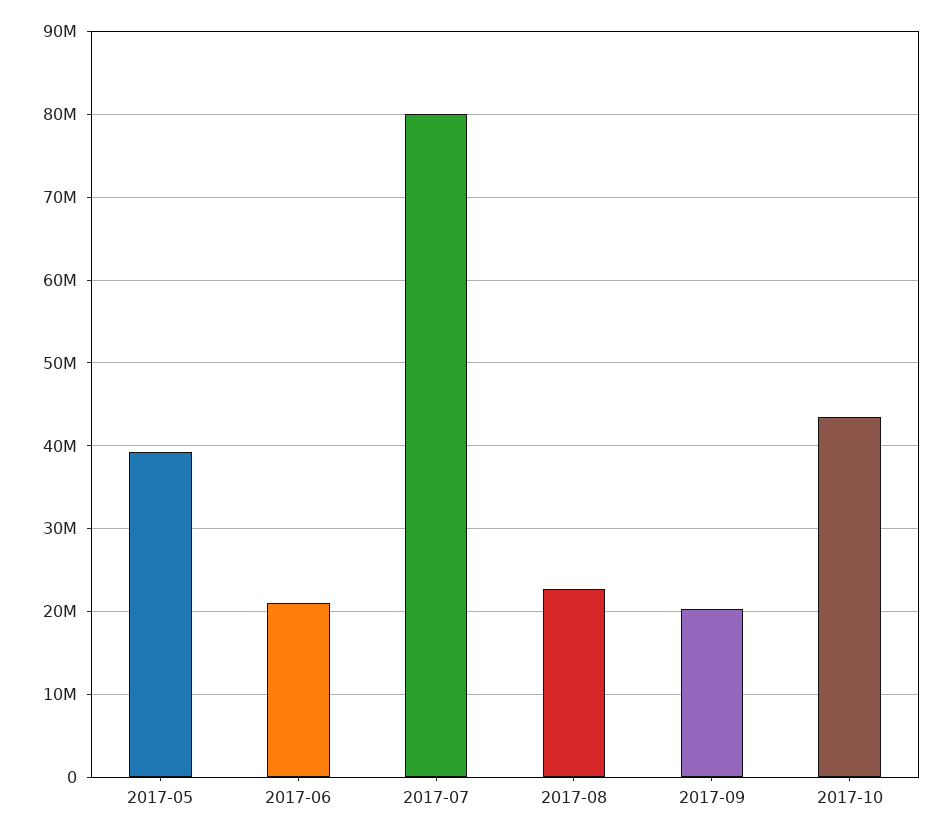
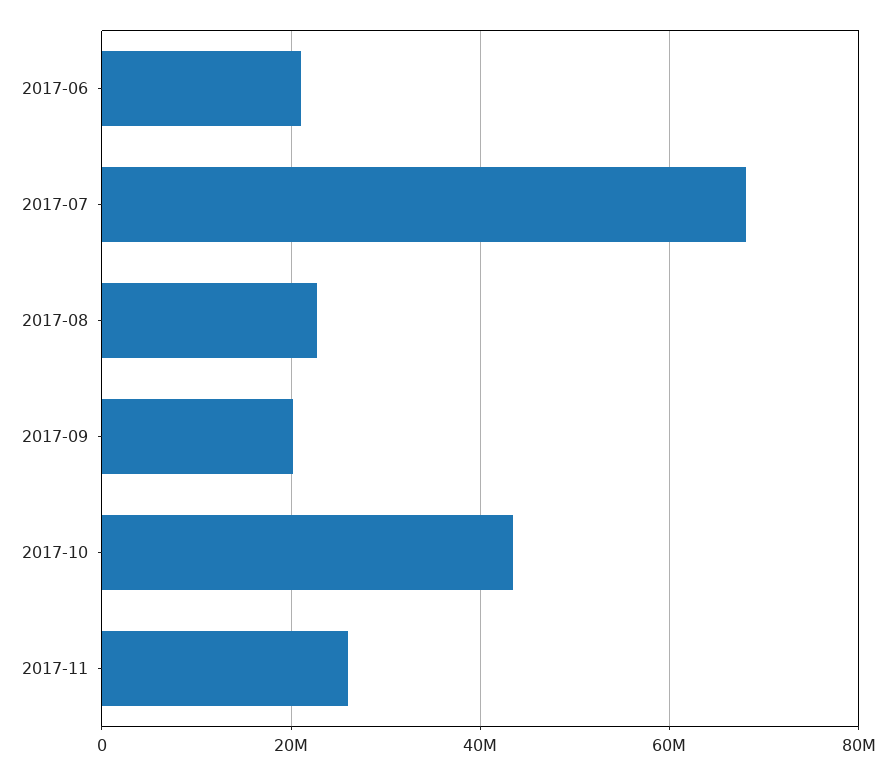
2017-05: 39000000 -> none
2017-07: 80000000 -> 68000000
2017-11: none -> 26000000

